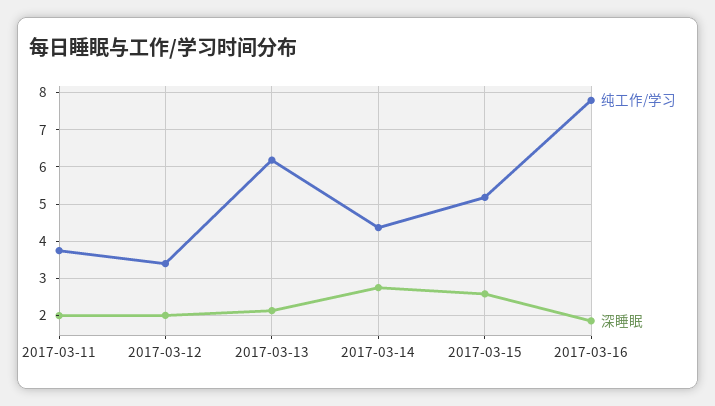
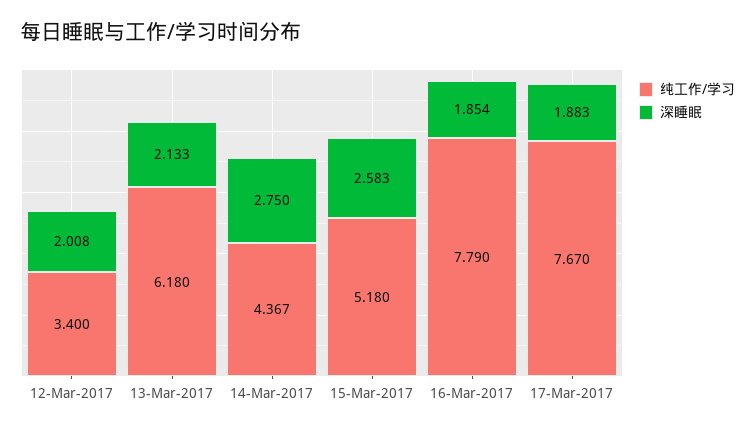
纯工作/学习, 2017-03-11: 3.8 -> none
深睡眠, 2017-03-11: 2 -> none
纯工作/学习, 17-Mar-2017: none -> 7.67
深睡眠, 17-Mar-2017: none -> 1.883

